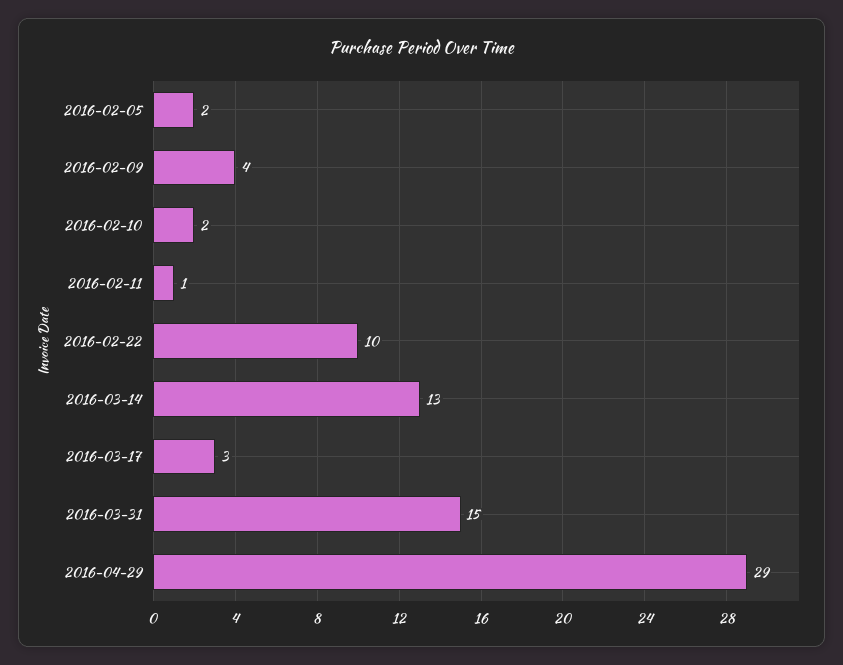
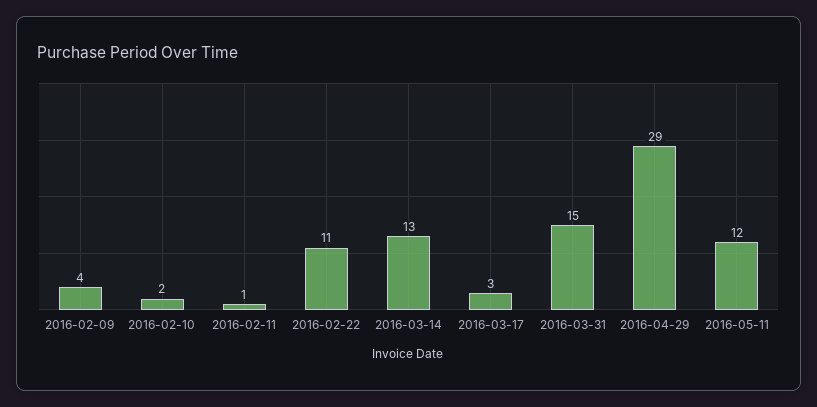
2016-02-05: 2 -> none
2016-02-22: 10 -> 11
2016-05-11: none -> 12

